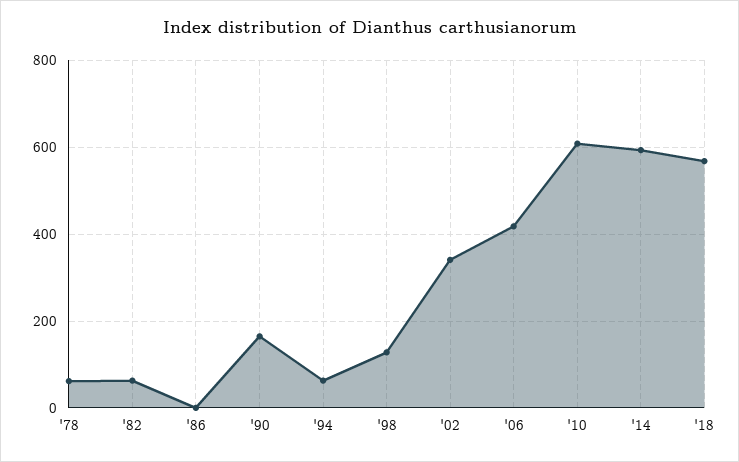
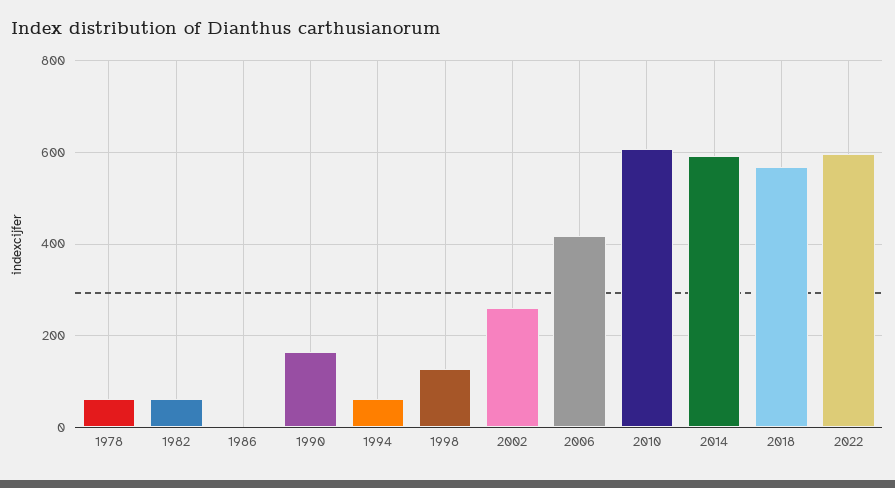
'02: 340 -> 260
2022: none -> 600

